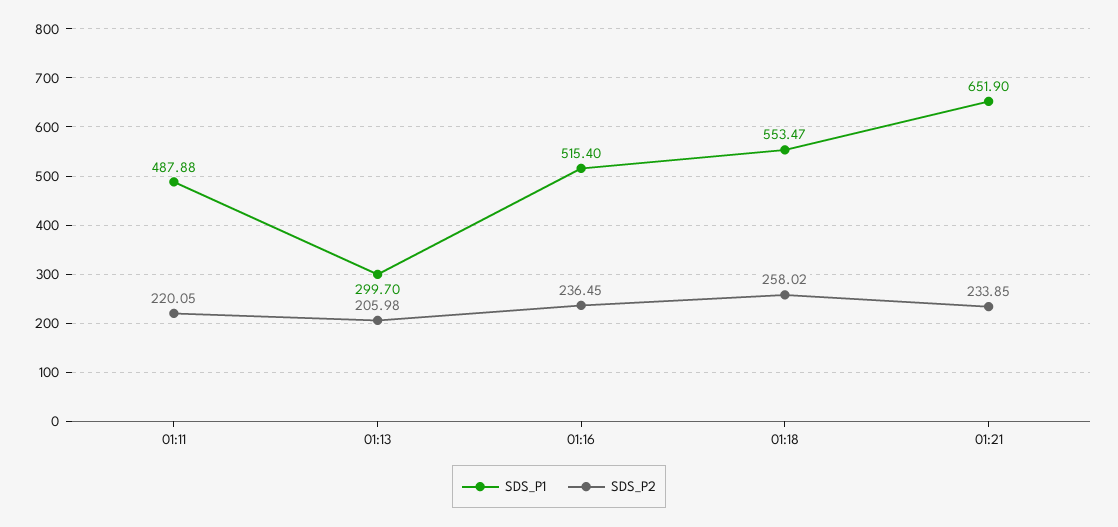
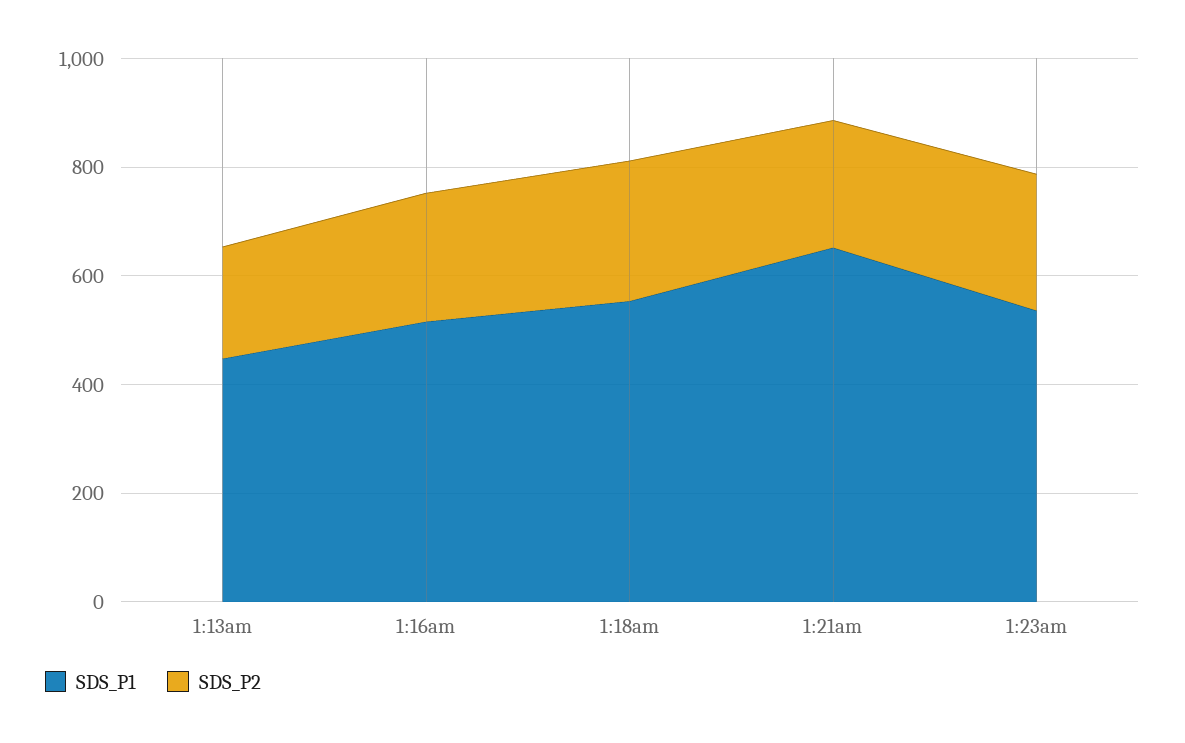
SDS_P1, 01:11: 487.88 -> none
SDS_P2, 01:11: 220.05 -> none
SDS_P1, 01:13: 299.7 -> 450
SDS_P1, 1:23am: none -> 550
SDS_P2, 1:23am: none -> 250

